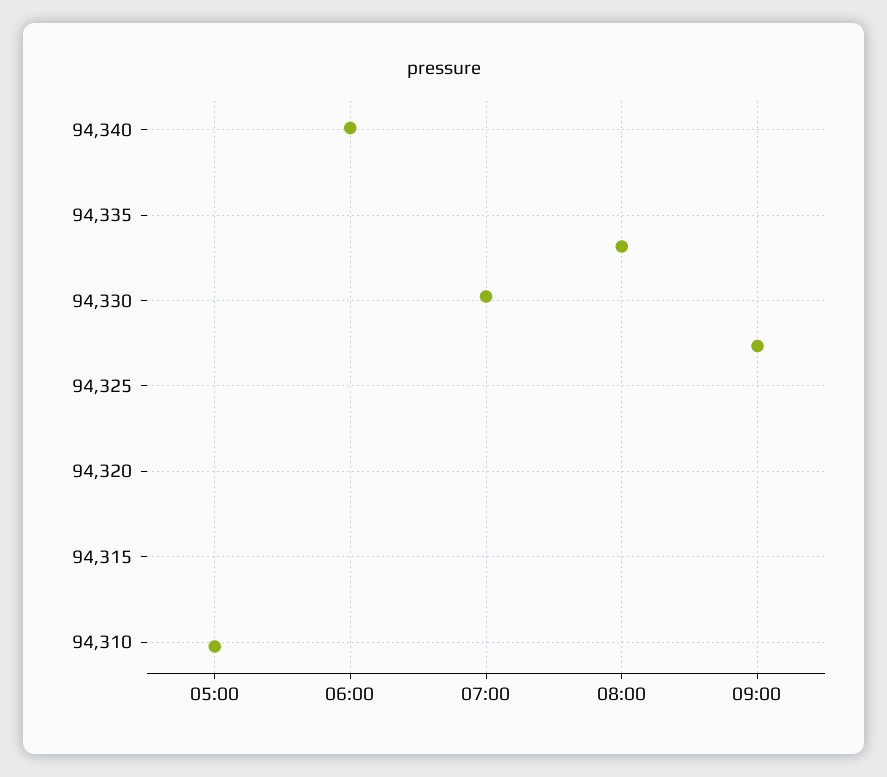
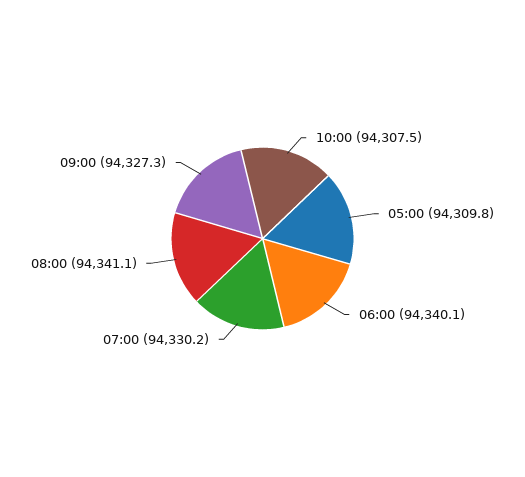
08:00: 94333 -> 94341.1
10:00: none -> 94307.5

